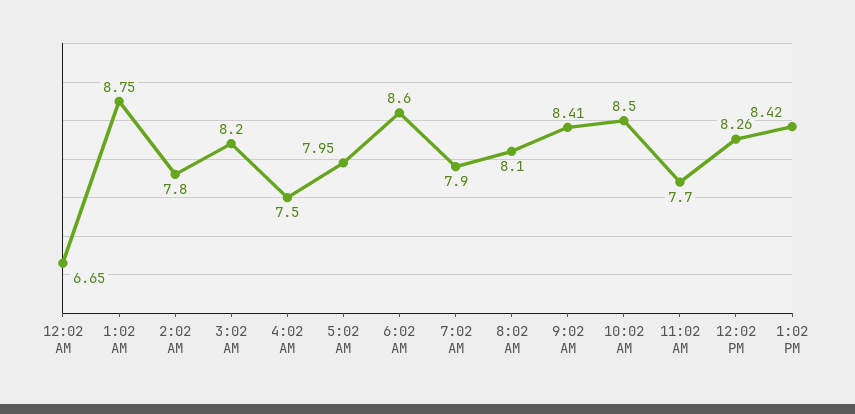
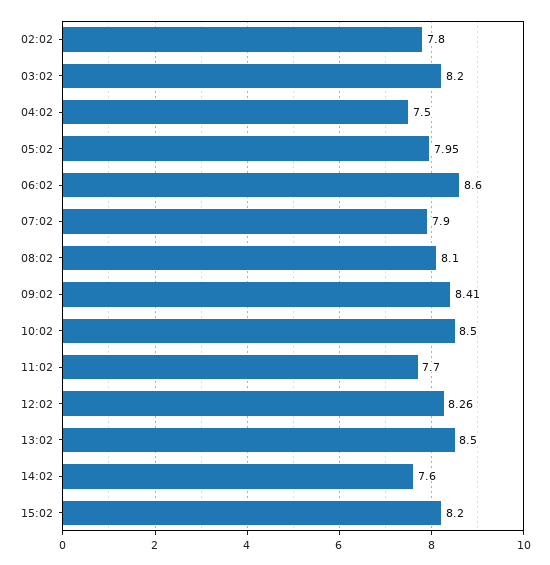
12:02 AM: 6.65 -> none
1:02 AM: 8.75 -> none
1:02 PM: 8.42 -> 8.5
14:02: none -> 7.6
15:02: none -> 8.2

